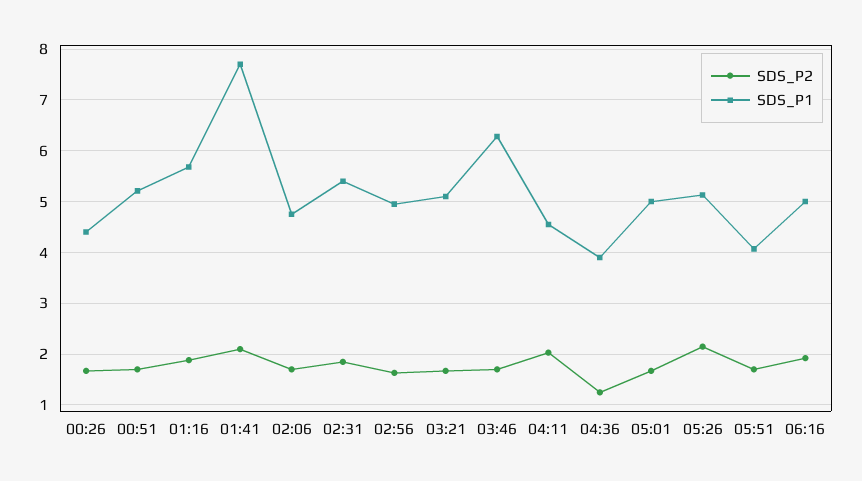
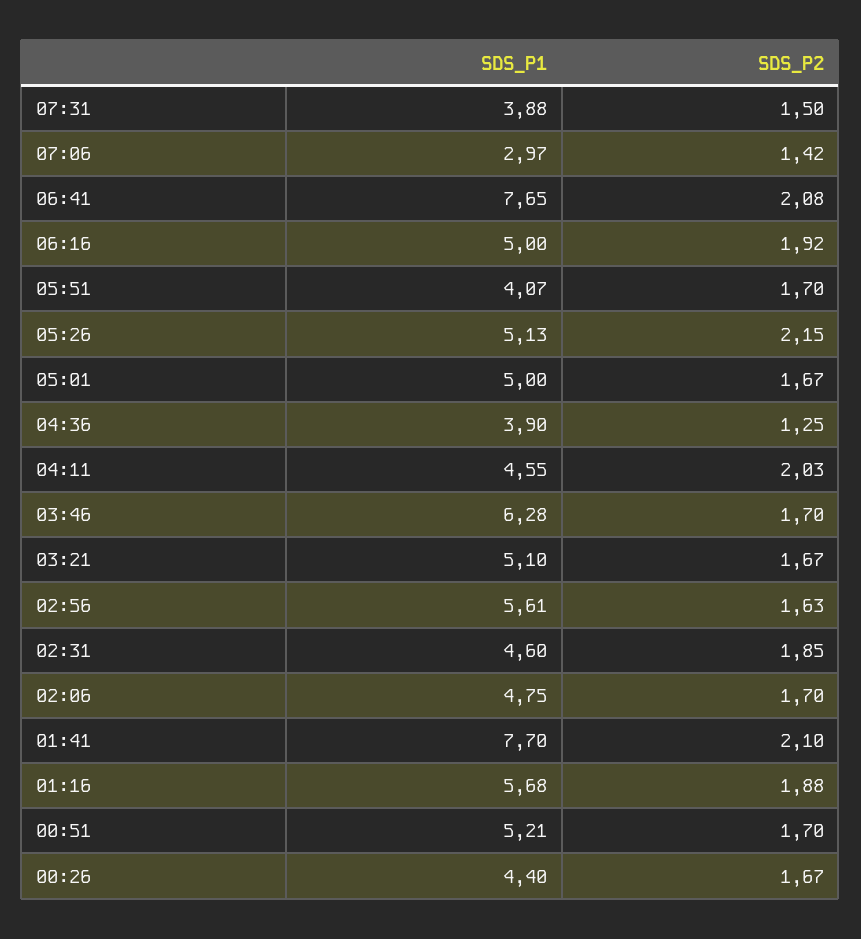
SDS_P1, 02:31: 5.4 -> 4.6
SDS_P1, 02:56: 5 -> 5.61
SDS_P1, 07:31: none -> 3.88
SDS_P2, 07:31: none -> 1.5
SDS_P1, 07:06: none -> 2.97
SDS_P2, 07:06: none -> 1.42
SDS_P1, 06:41: none -> 7.65
SDS_P2, 06:41: none -> 2.08

